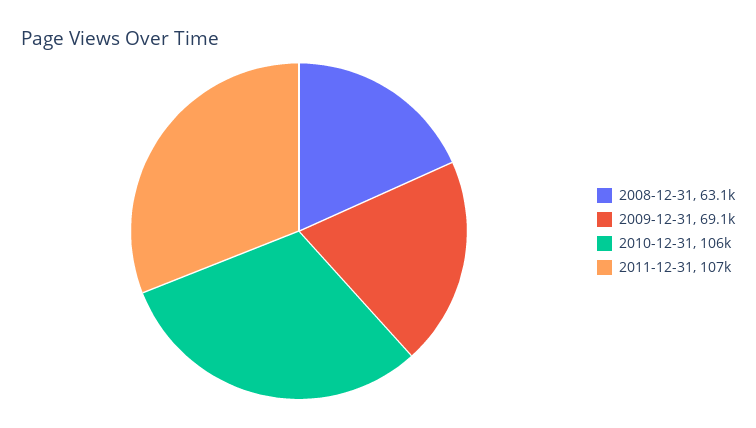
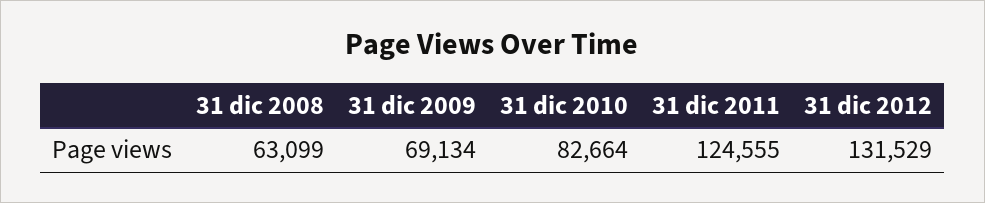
2010-12-31: 106000 -> 82664
2011-12-31: 107000 -> 124555
31 dic 2012: none -> 131529

